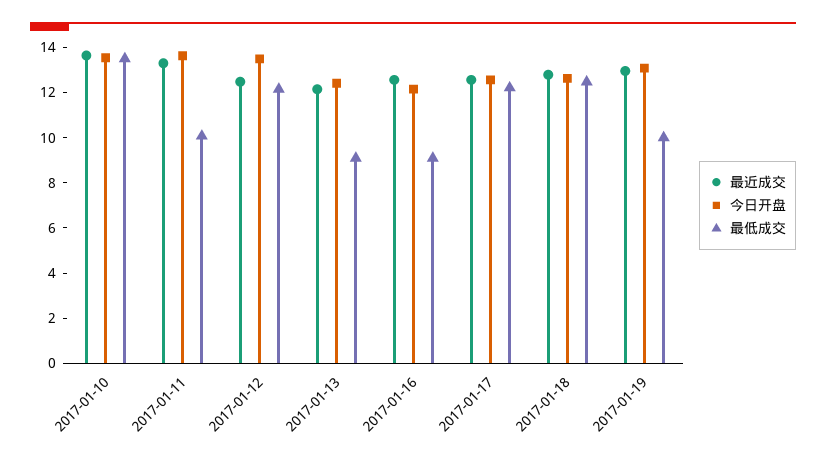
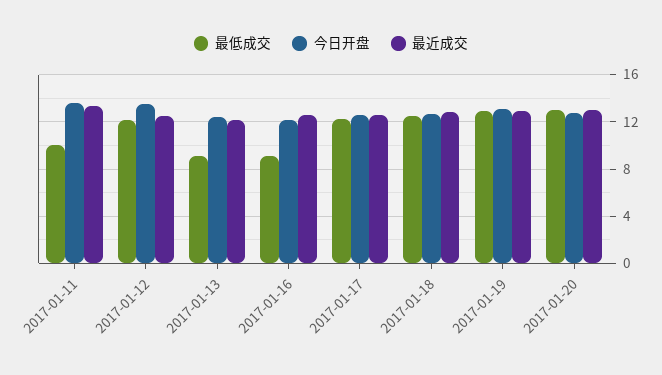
最近成交, 2017-01-10: 13.5 -> none
今日开盘, 2017-01-10: 13.5 -> none
最低成交, 2017-01-10: 13.5 -> none
最低成交, 2017-01-19: 10 -> 13
最低成交, 2017-01-20: none -> 13
今日开盘, 2017-01-20: none -> 13
最近成交, 2017-01-20: none -> 13

